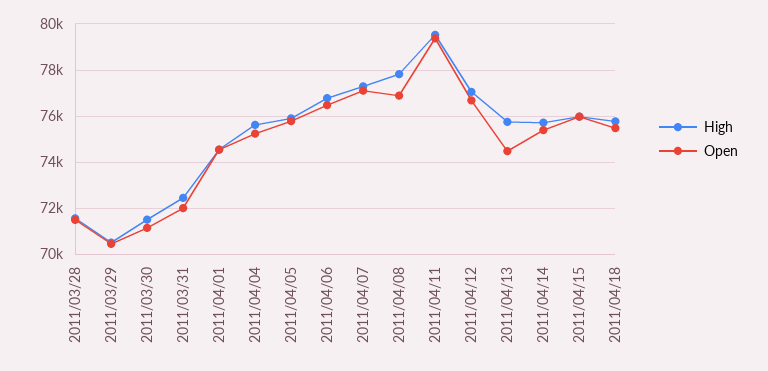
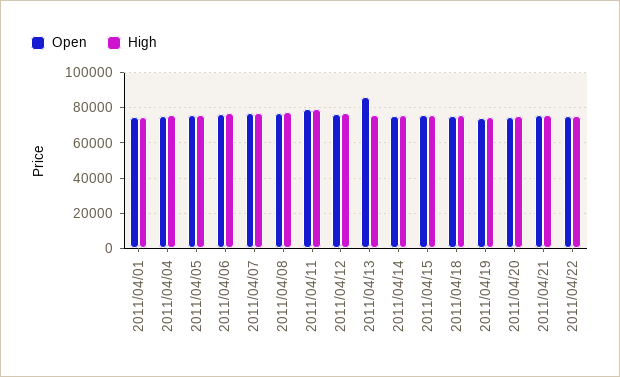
High, 2011/03/28: 71500 -> none
Open, 2011/03/28: 71500 -> none
High, 2011/03/29: 70500 -> none
Open, 2011/03/29: 70500 -> none
High, 2011/03/30: 71500 -> none
Open, 2011/03/30: 71000 -> none
High, 2011/03/31: 72500 -> none
Open, 2011/03/31: 72000 -> none
Open, 2011/04/13: 74500 -> 85000
Open, 2011/04/19: none -> 75000
High, 2011/04/19: none -> 75000
Open, 2011/04/20: none -> 75000
High, 2011/04/20: none -> 75000
Open, 2011/04/21: none -> 75000
High, 2011/04/21: none -> 75000
Open, 2011/04/22: none -> 75000
High, 2011/04/22: none -> 75000

